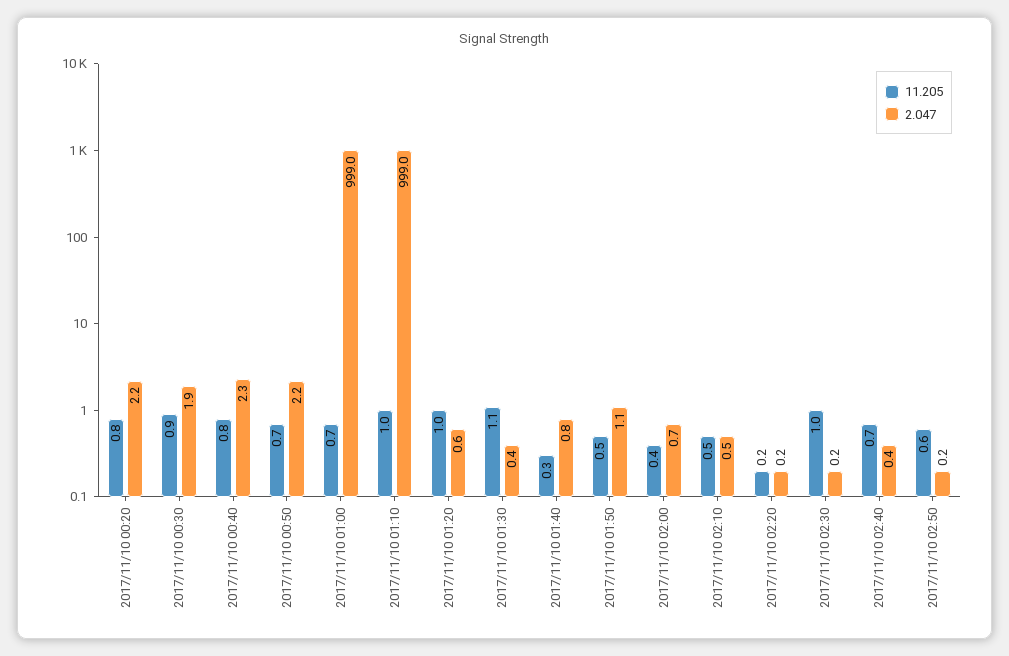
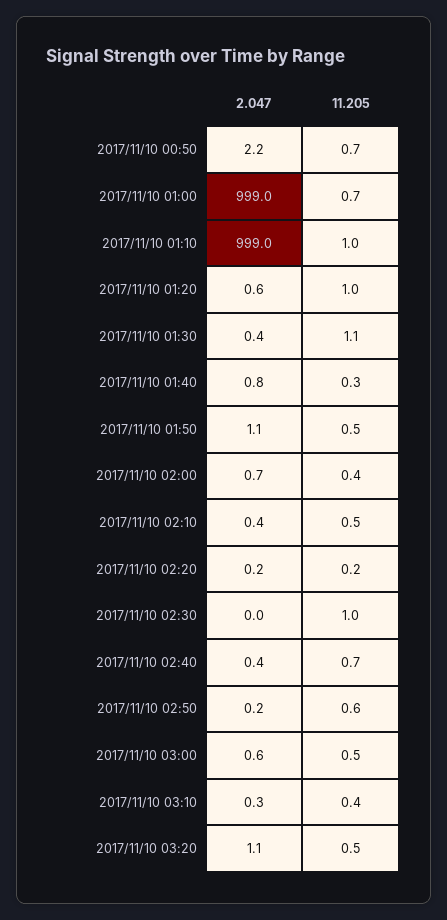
11.205, 2017/11/10 00:20: 0.8 -> none
2.047, 2017/11/10 00:20: 2.2 -> none
11.205, 2017/11/10 00:30: 0.9 -> none
2.047, 2017/11/10 00:30: 1.9 -> none
11.205, 2017/11/10 00:40: 0.8 -> none
2.047, 2017/11/10 00:40: 2.3 -> none
2.047, 2017/11/10 02:10: 0.5 -> 0.4
2.047, 2017/11/10 02:30: 0.2 -> 0
2.047, 2017/11/10 03:00: none -> 0.6
11.205, 2017/11/10 03:00: none -> 0.5
2.047, 2017/11/10 03:10: none -> 0.3
11.205, 2017/11/10 03:10: none -> 0.4
2.047, 2017/11/10 03:20: none -> 1.1
11.205, 2017/11/10 03:20: none -> 0.5

